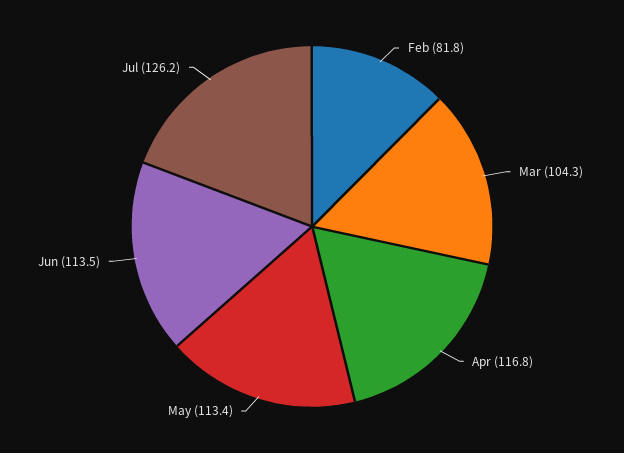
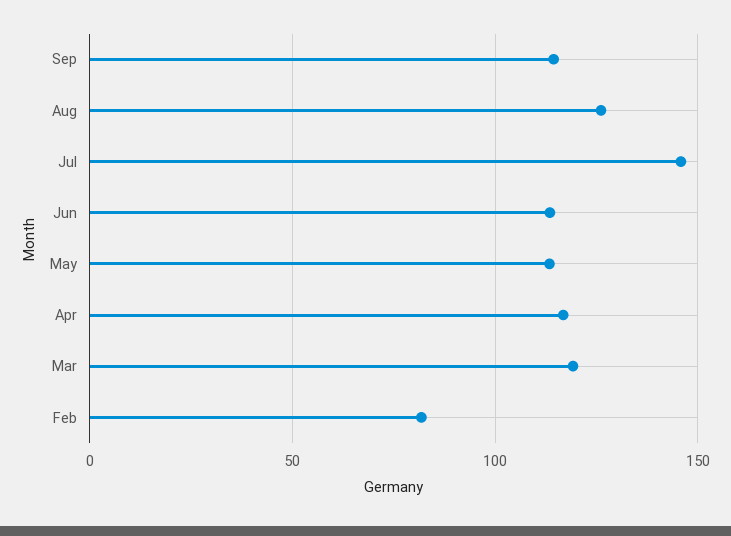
Mar: 104.3 -> 120
Jul: 126.2 -> 145
Sep: none -> 115
Aug: none -> 125

